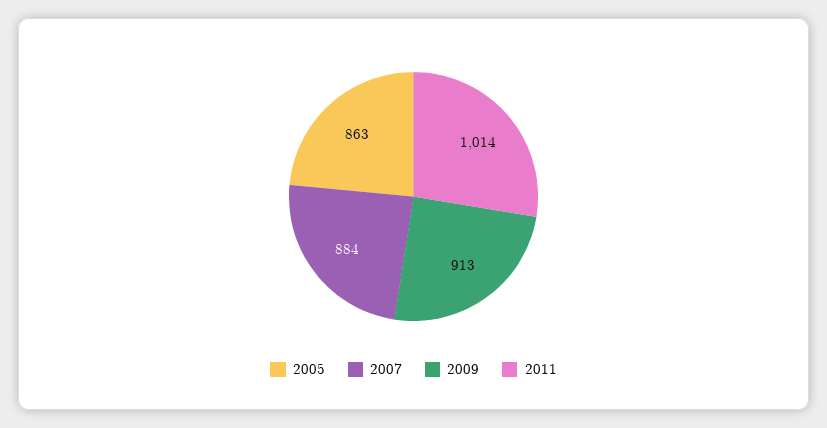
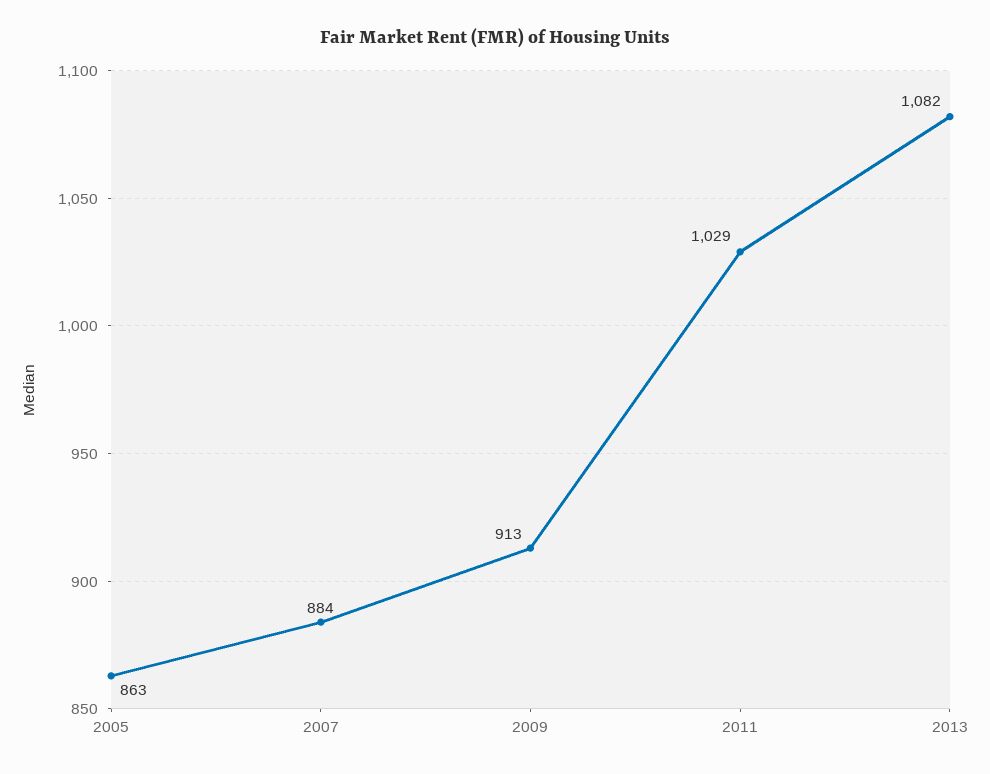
2011: 1014 -> 1029
2013: none -> 1082

